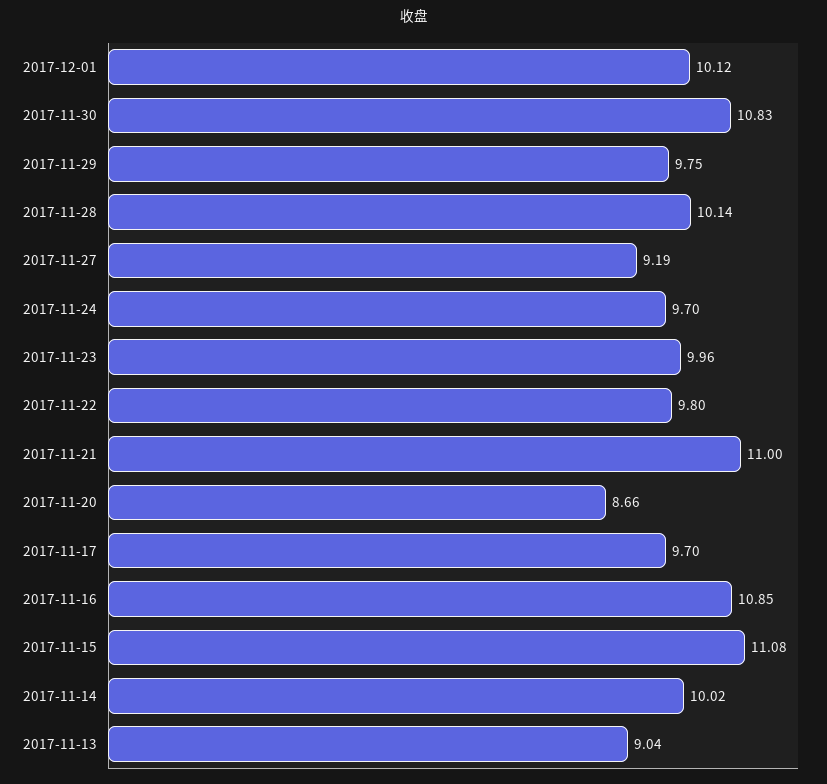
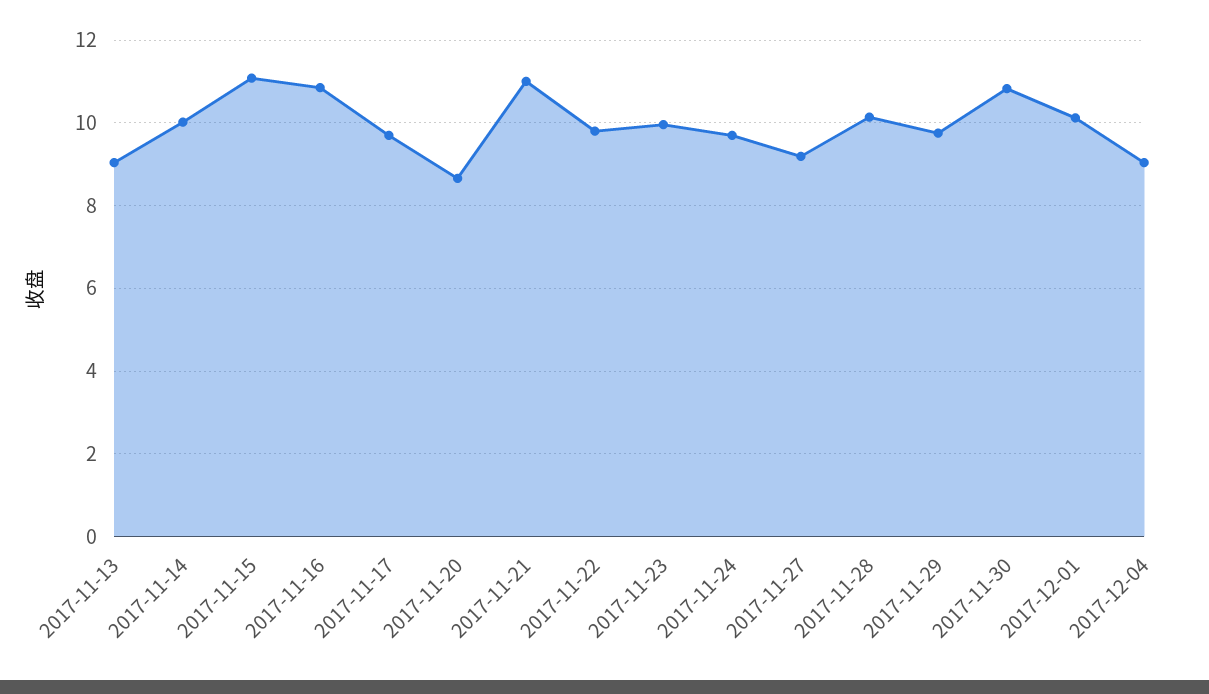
2017-12-04: none -> 9

